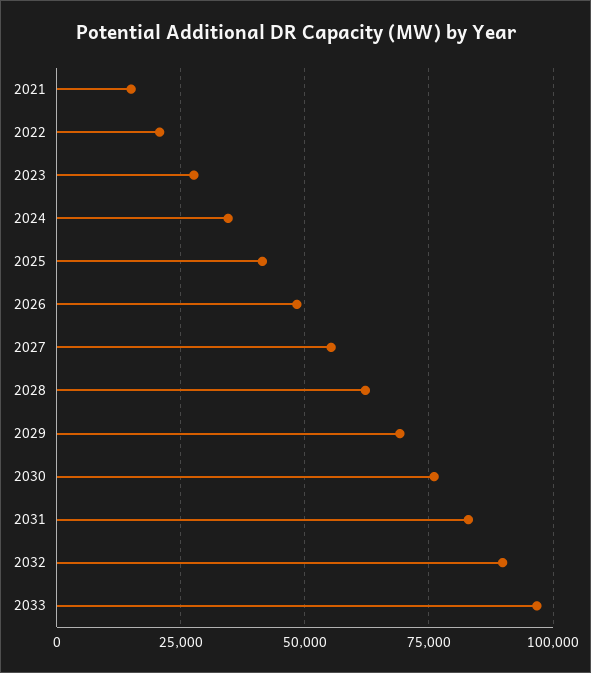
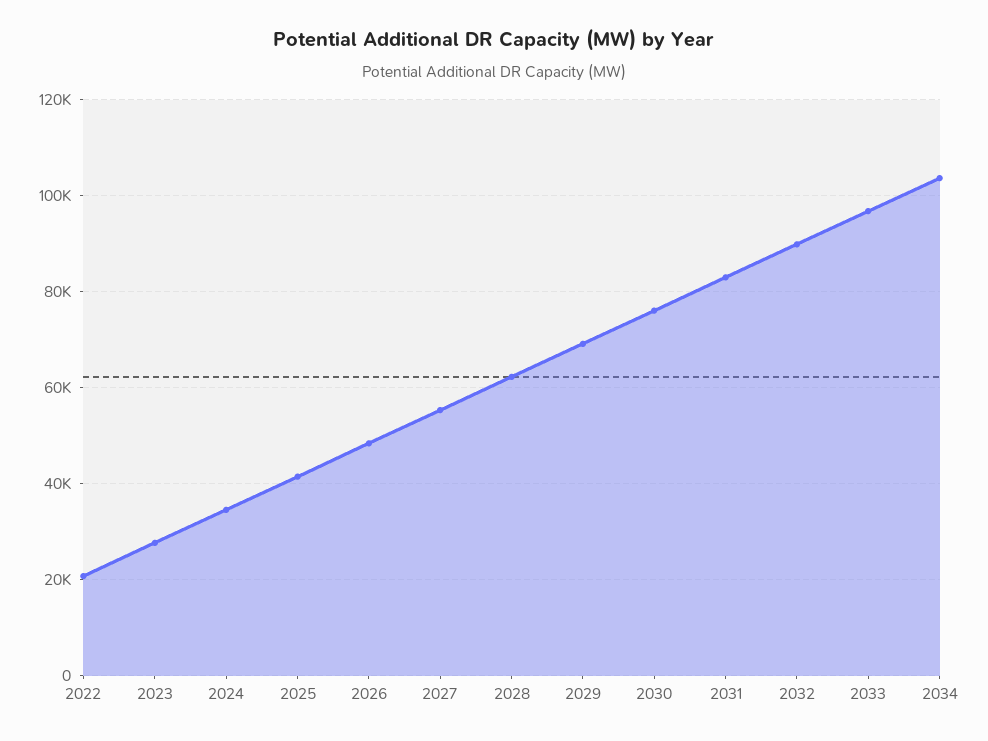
2021: 15000 -> none
2034: none -> 104000

